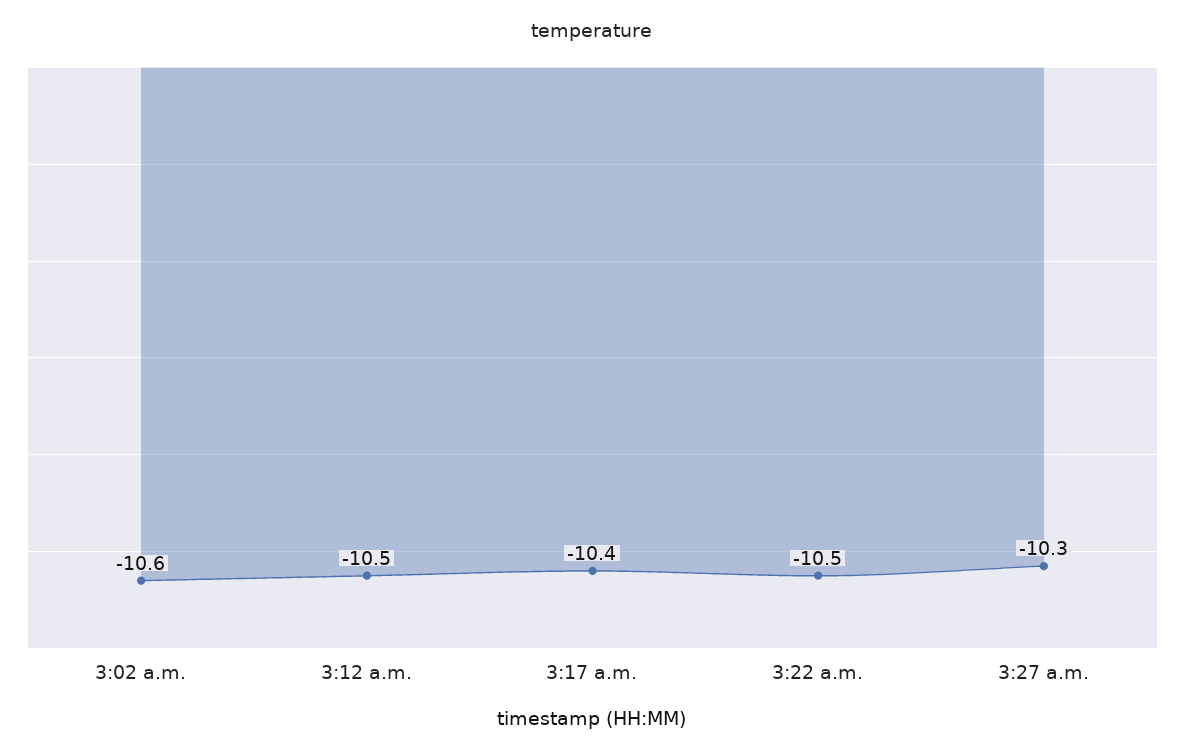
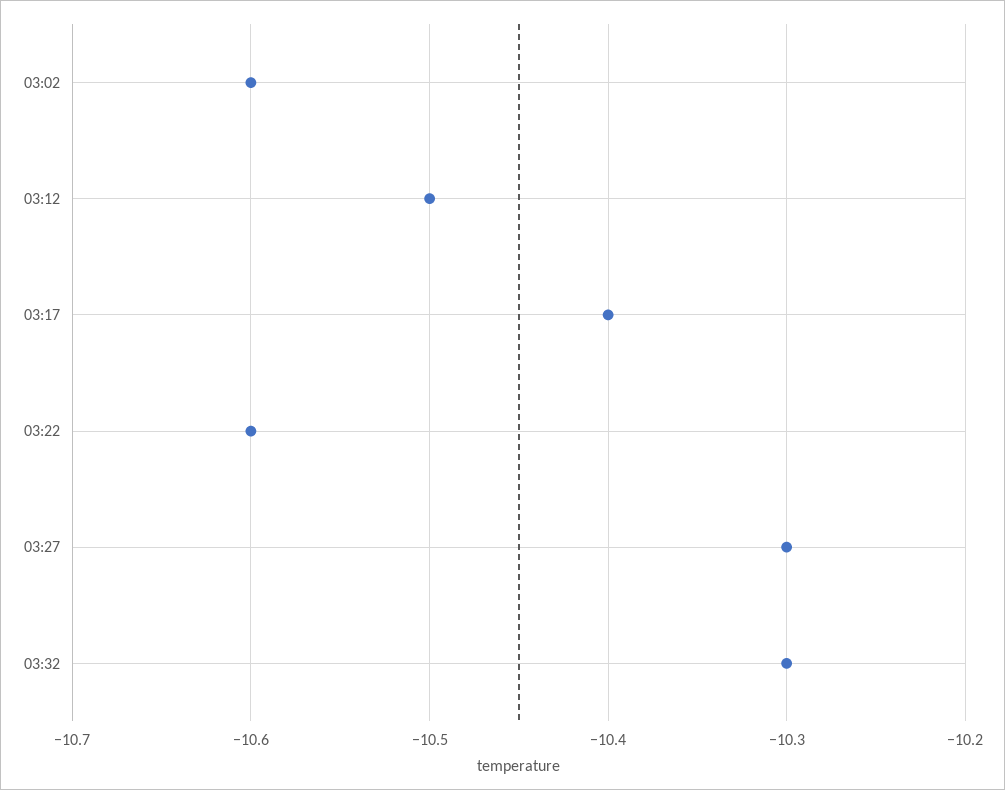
3:22 a.m.: -10.5 -> -10.6
03:32: none -> -10.3

